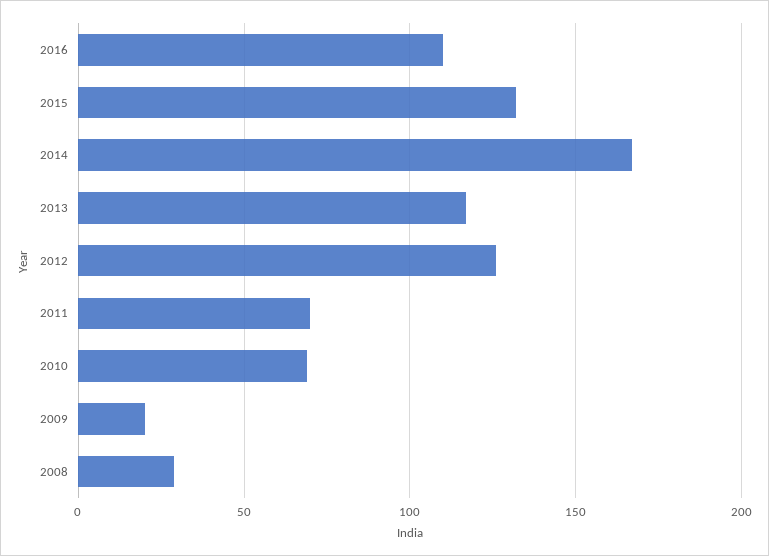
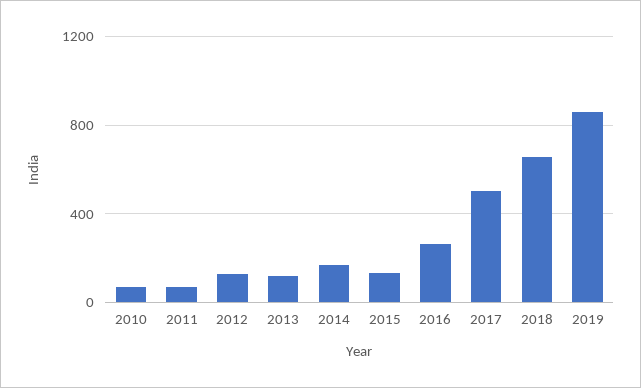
2016: 110 -> 250
2009: 20 -> none
2008: 30 -> none
2017: none -> 500
2018: none -> 650
2019: none -> 850

